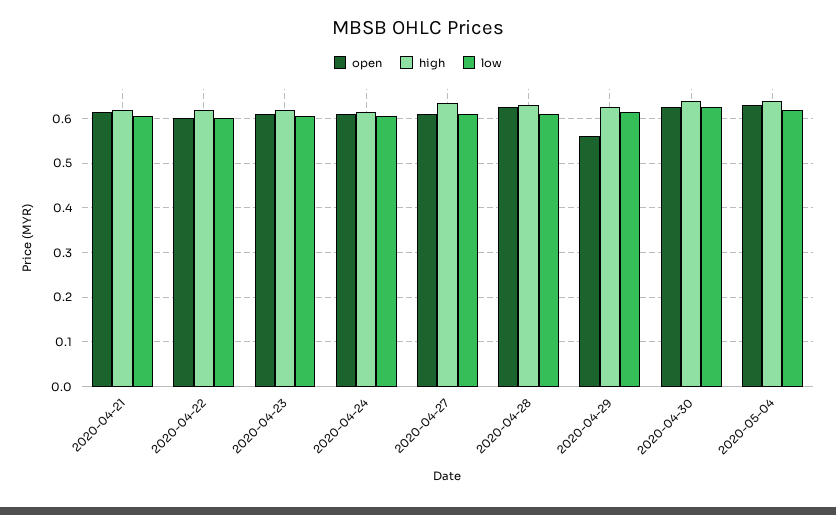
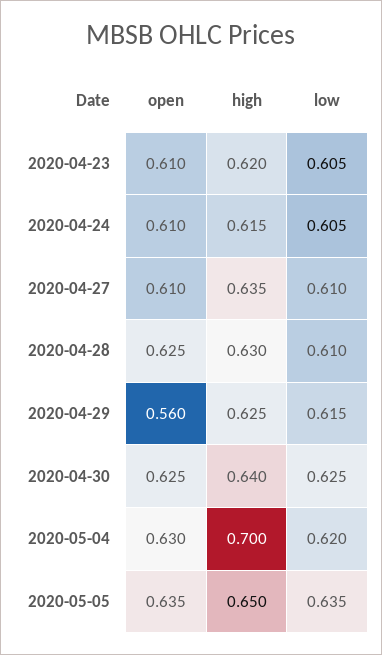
open, 2020-04-21: 0.62 -> none
high, 2020-04-21: 0.62 -> none
low, 2020-04-21: 0.6 -> none
open, 2020-04-22: 0.6 -> none
high, 2020-04-22: 0.62 -> none
low, 2020-04-22: 0.6 -> none
high, 2020-05-04: 0.64 -> 0.7
open, 2020-05-05: none -> 0.635
high, 2020-05-05: none -> 0.65
low, 2020-05-05: none -> 0.635

